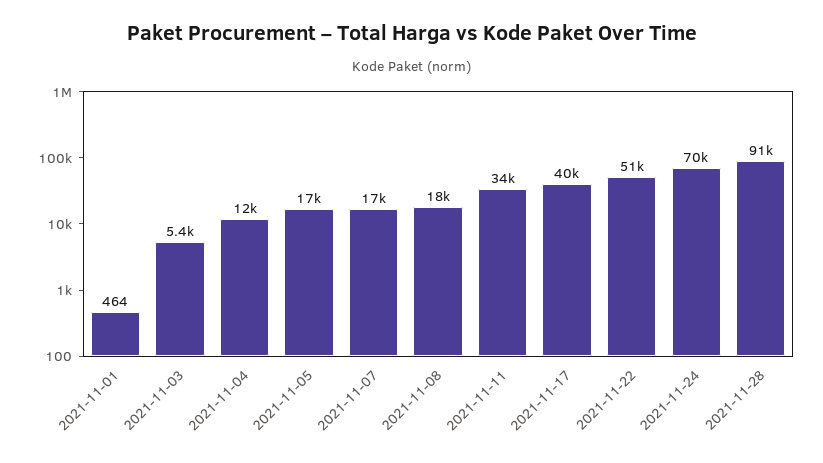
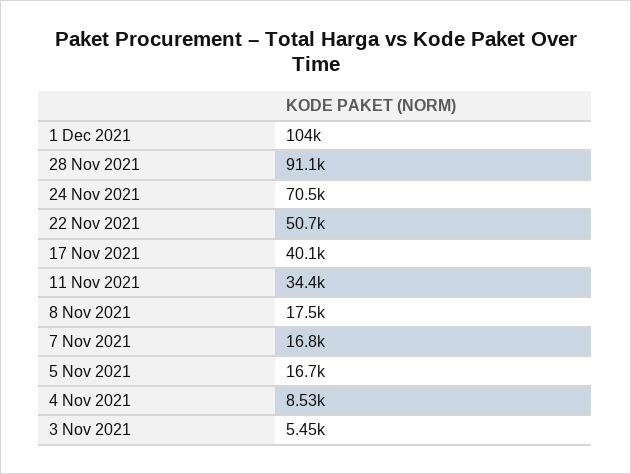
2021-11-01: 464 -> none
2021-11-04: 12000 -> 8530
1 Dec 2021: none -> 104000

